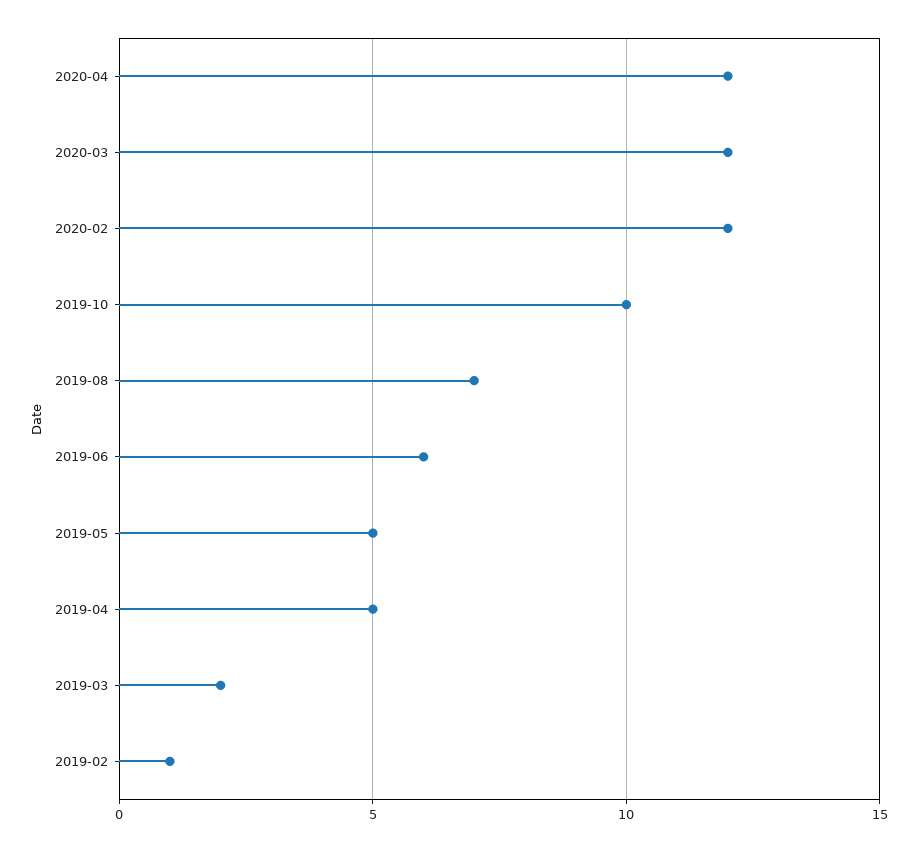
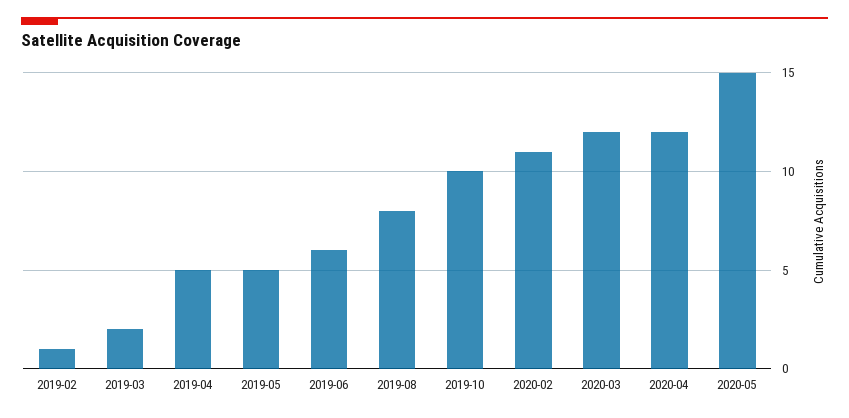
2020-02: 12 -> 11
2019-08: 7 -> 8
2020-05: none -> 15

